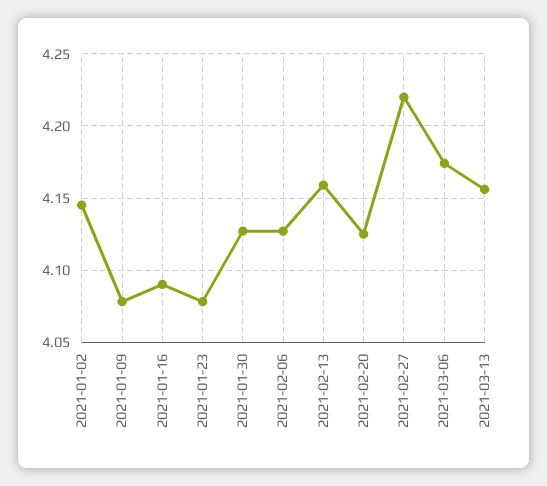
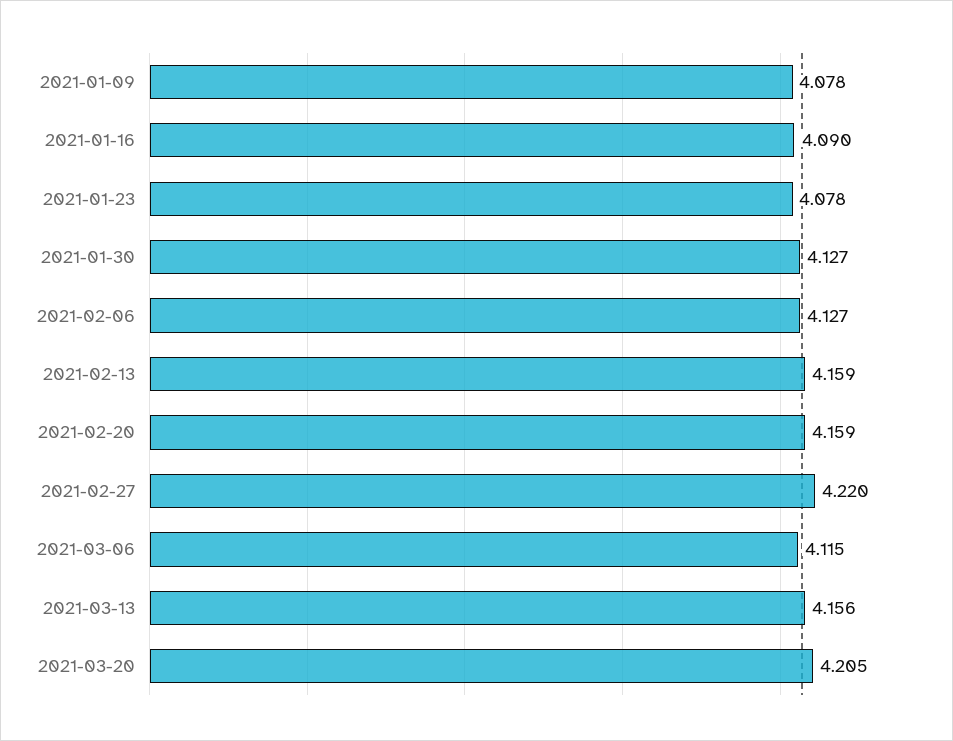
2021-01-02: 4.145 -> none
2021-02-20: 4.125 -> 4.159
2021-03-06: 4.175 -> 4.115
2021-03-20: none -> 4.205

